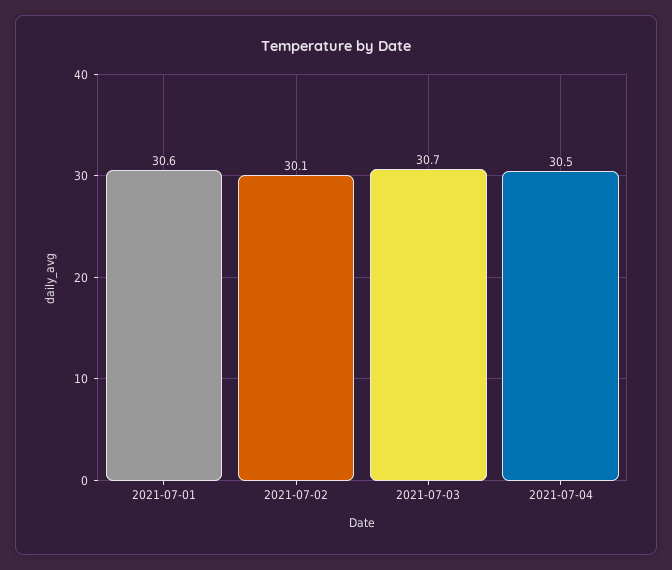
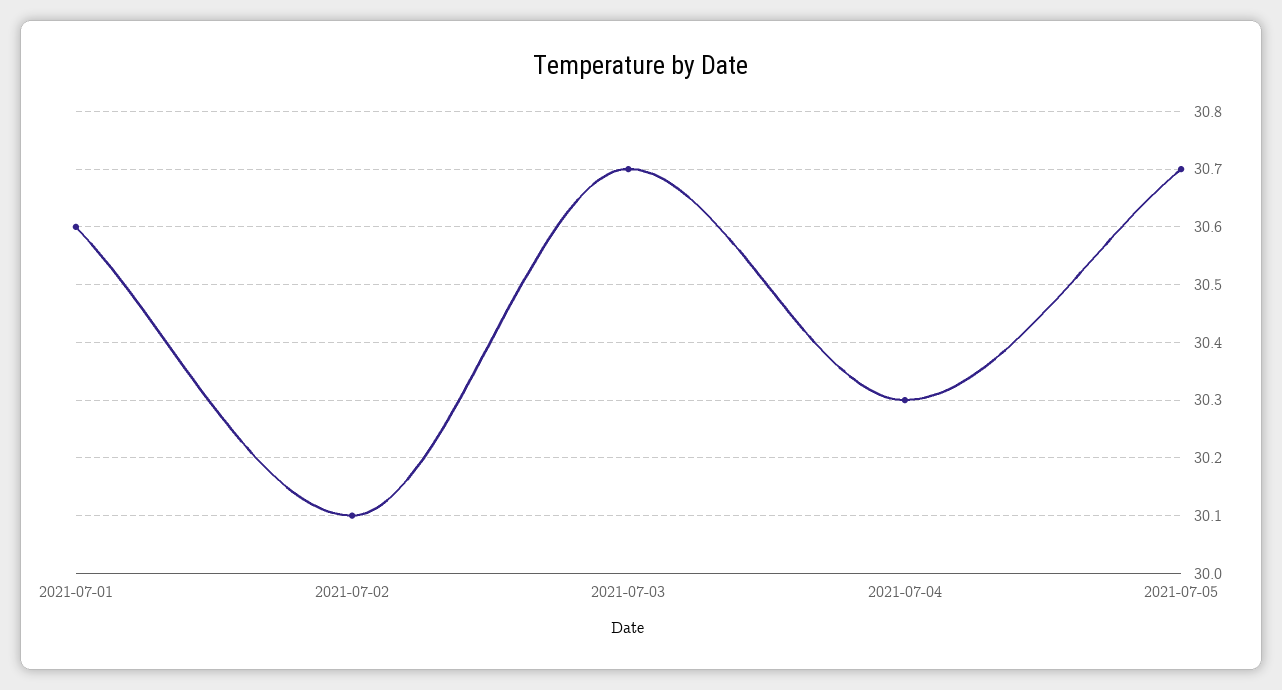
2021-07-04: 30.5 -> 30.3
2021-07-05: none -> 30.7

